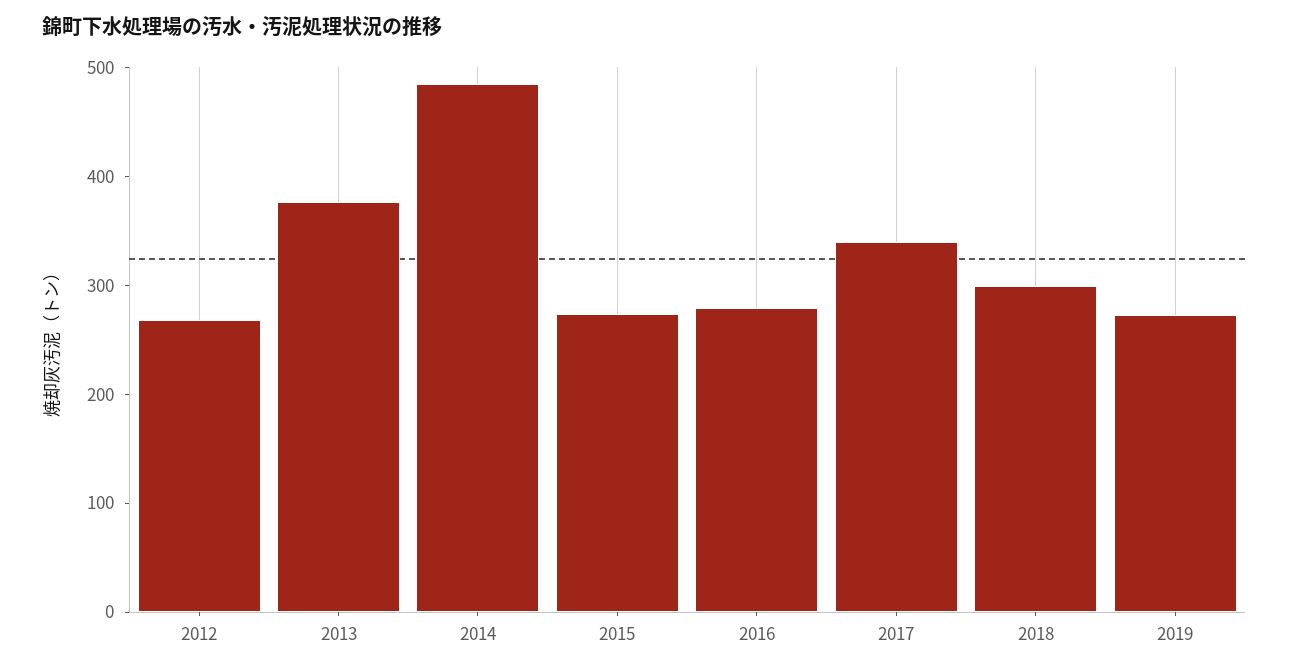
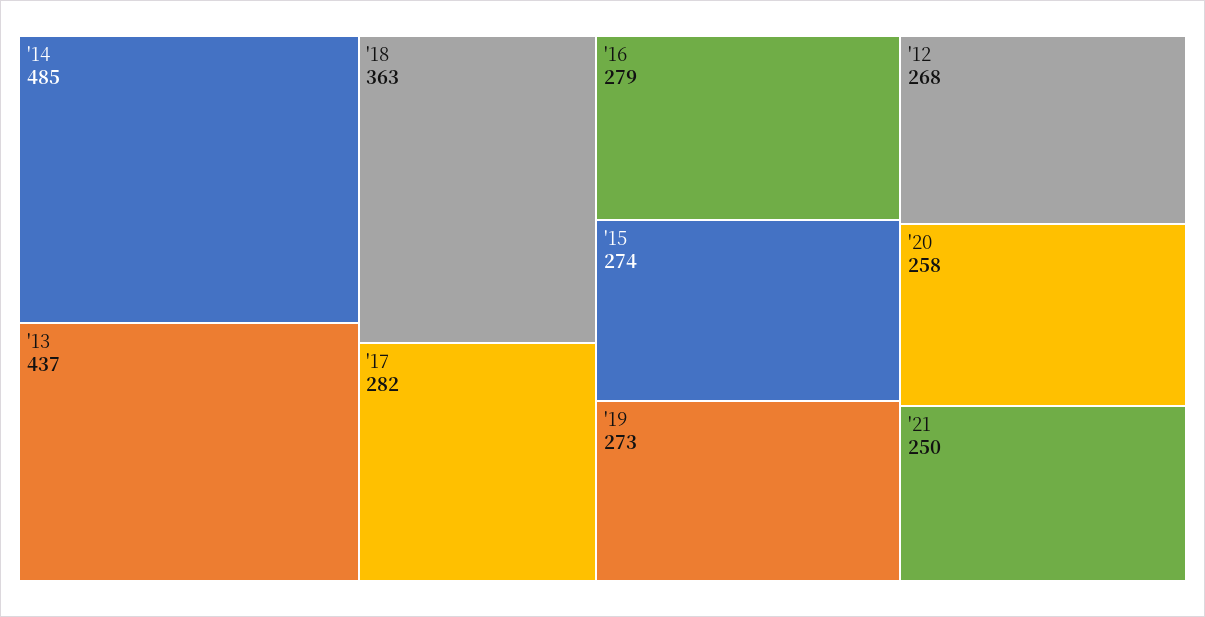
2013: 380 -> 437
2017: 340 -> 282
2018: 300 -> 363
'20: none -> 258
'21: none -> 250

